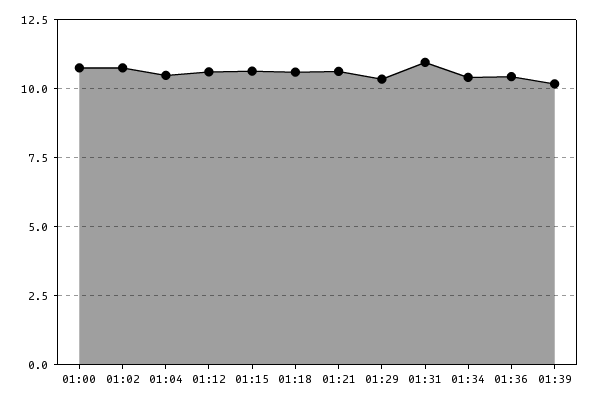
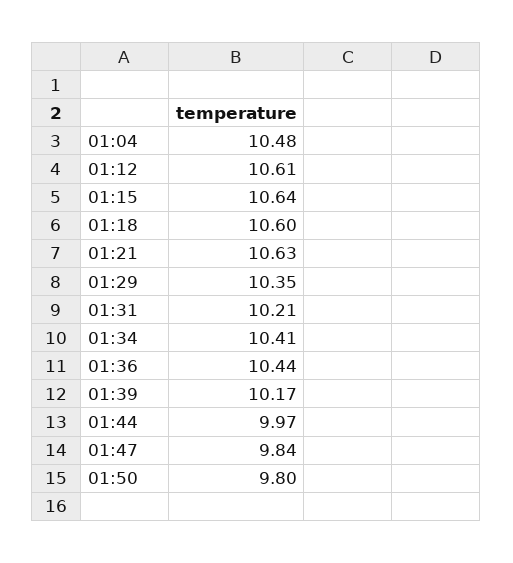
01:00: 10.75 -> none
01:02: 10.75 -> none
01:31: 11 -> 10.21
01:44: none -> 9.97
01:47: none -> 9.84
01:50: none -> 9.8

